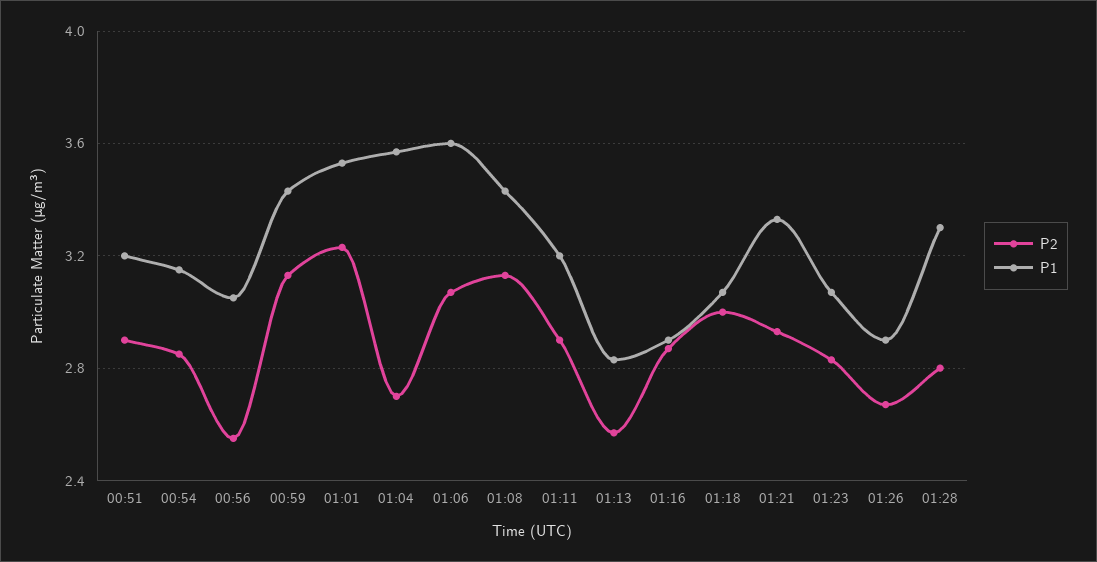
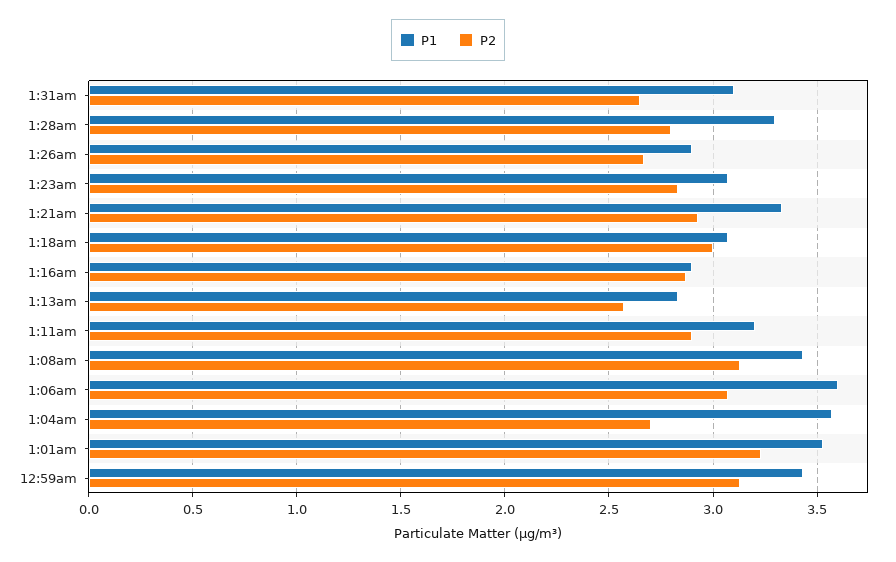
P2, 00:51: 2.9 -> none
P1, 00:51: 3.2 -> none
P2, 00:54: 2.85 -> none
P1, 00:54: 3.15 -> none
P2, 00:56: 2.55 -> none
P1, 00:56: 3.05 -> none
P1, 1:31am: none -> 3.1
P2, 1:31am: none -> 2.65

